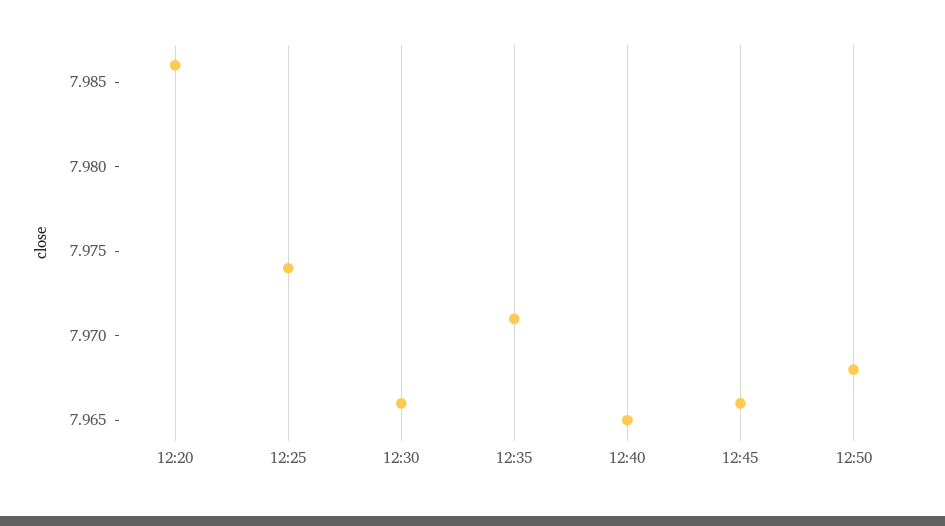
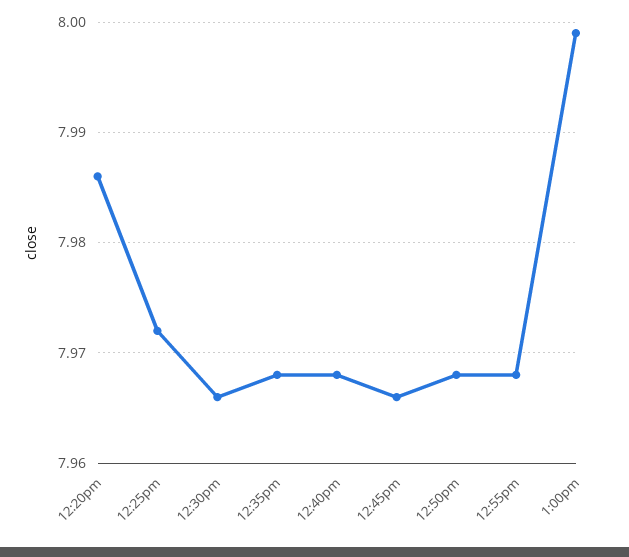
12:25: 7.974 -> 7.972
12:35: 7.971 -> 7.968
12:40: 7.965 -> 7.968
12:55pm: none -> 7.968
1:00pm: none -> 7.999

